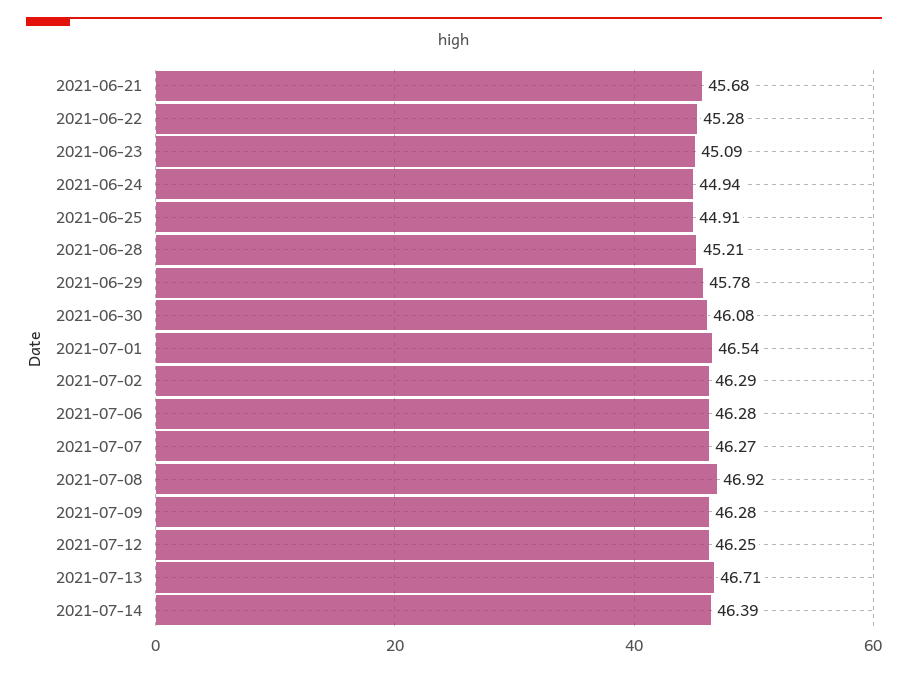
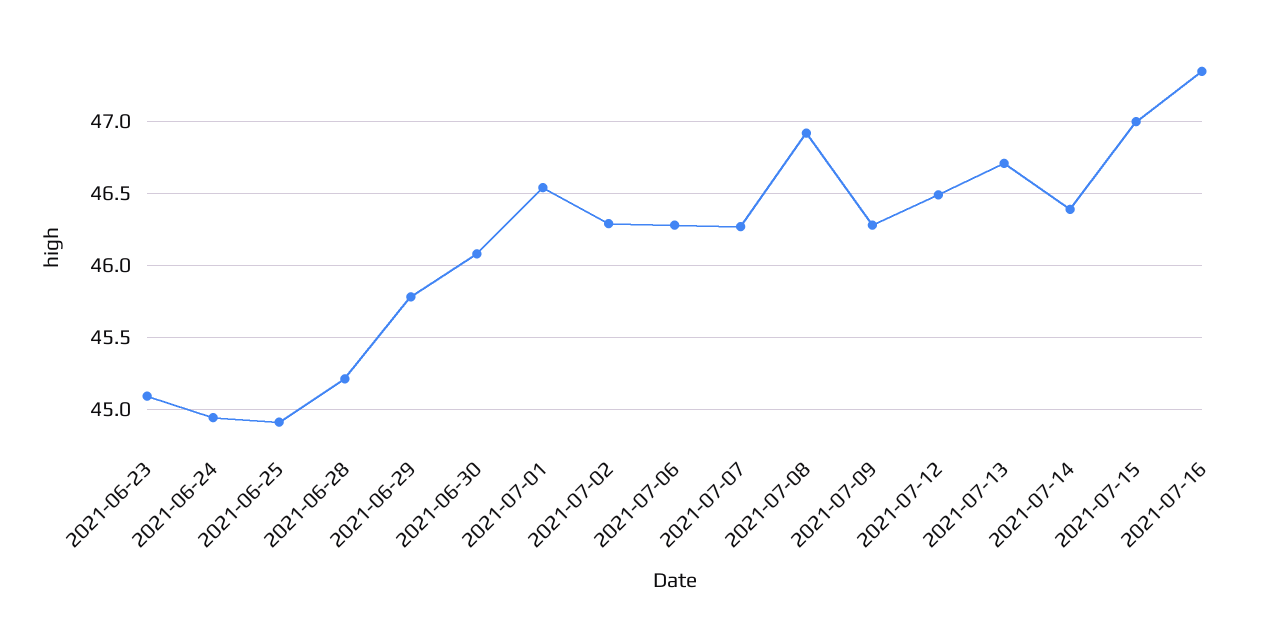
2021-06-21: 45.68 -> none
2021-06-22: 45.28 -> none
2021-07-12: 46.25 -> 46.5
2021-07-15: none -> 47
2021-07-16: none -> 47.35

